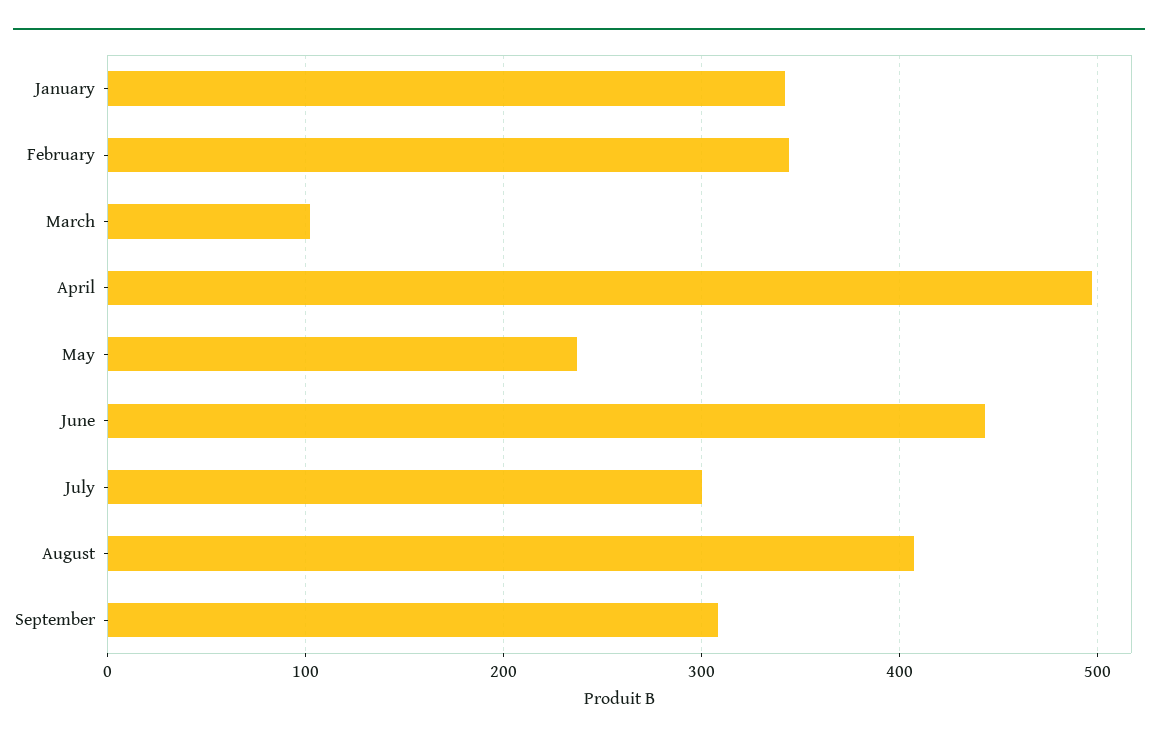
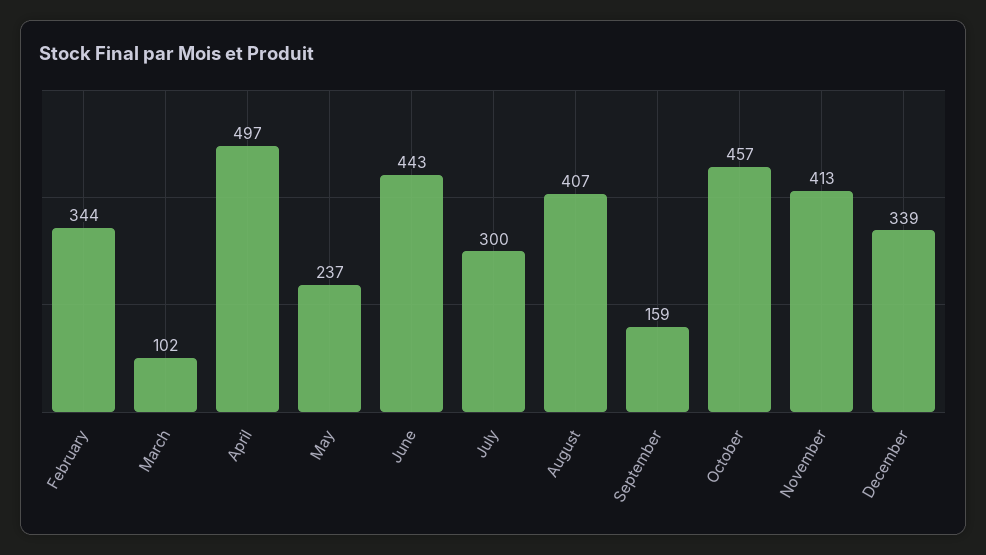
January: 340 -> none
September: 310 -> 159
October: none -> 457
November: none -> 413
December: none -> 339

